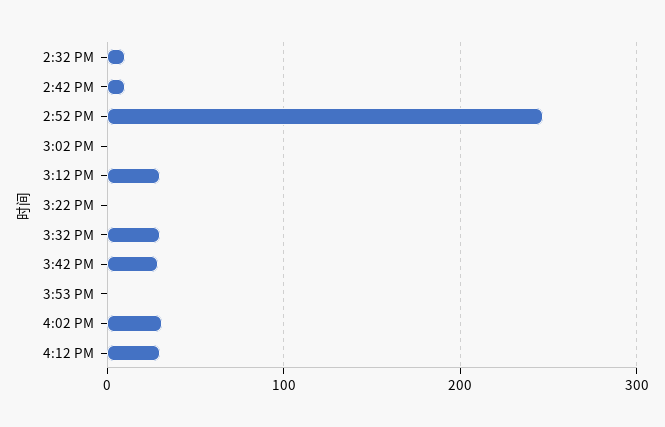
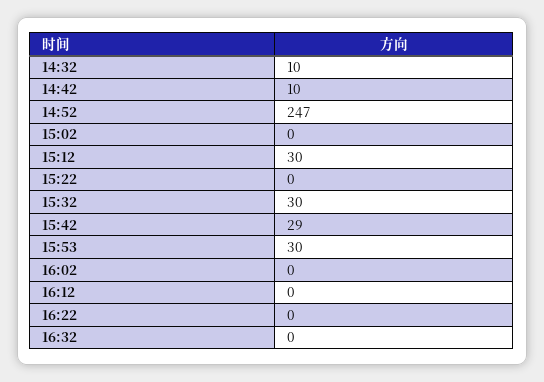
3:53 PM: 0 -> 30
4:02 PM: 30 -> 0
4:12 PM: 30 -> 0
16:22: none -> 0
16:32: none -> 0

